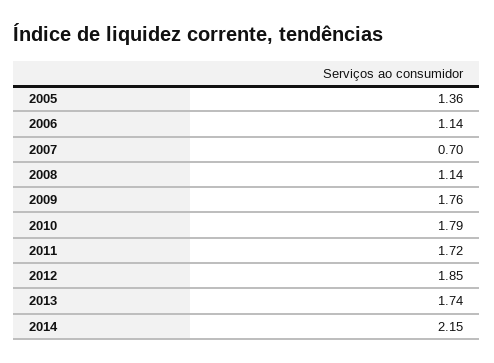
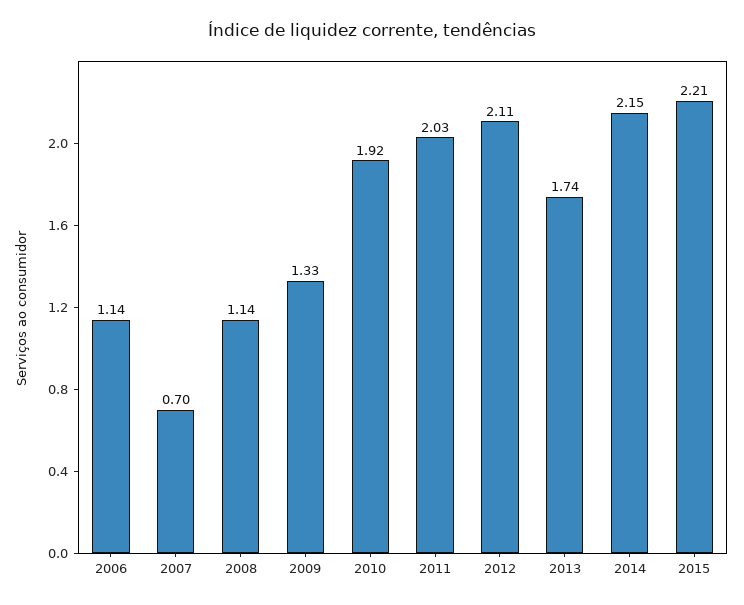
2005: 1.36 -> none
2009: 1.76 -> 1.33
2010: 1.79 -> 1.92
2011: 1.72 -> 2.03
2012: 1.85 -> 2.11
2015: none -> 2.21

